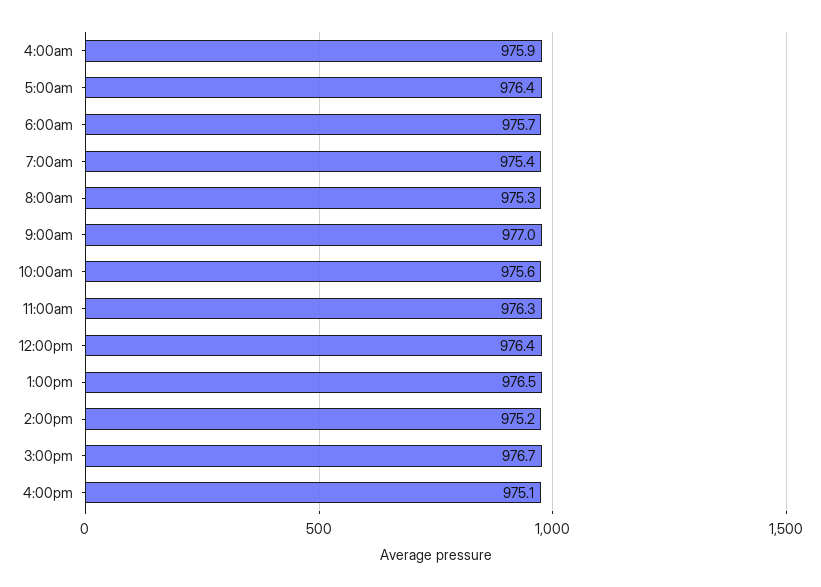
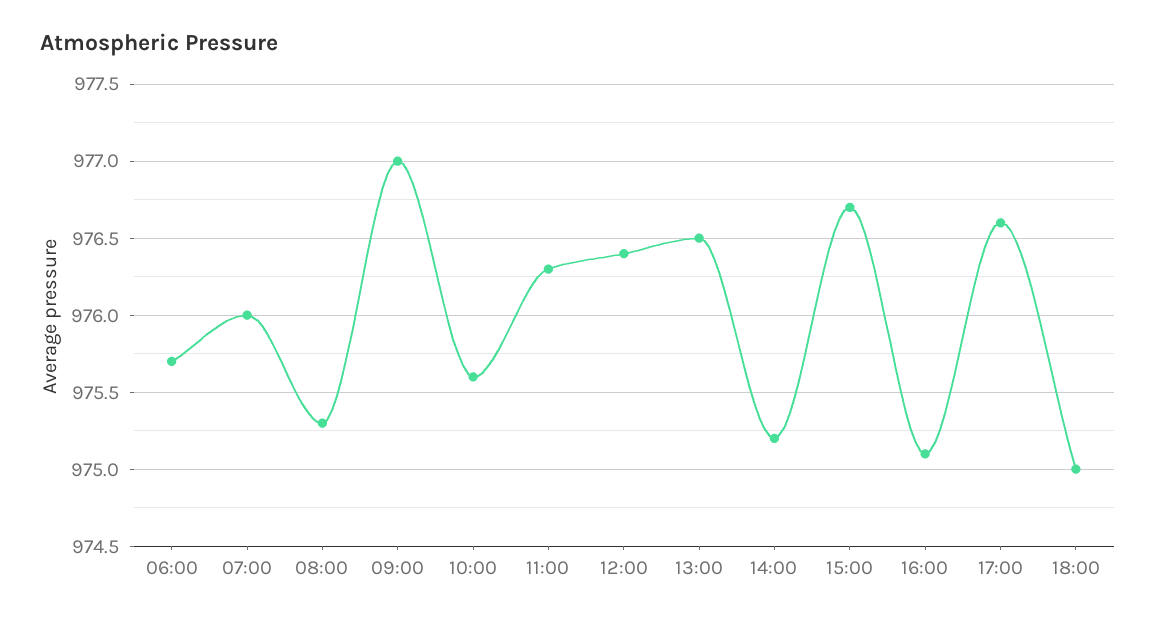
4:00am: 975.9 -> none
5:00am: 976.4 -> none
7:00am: 975.4 -> 976
17:00: none -> 976.6
18:00: none -> 975

